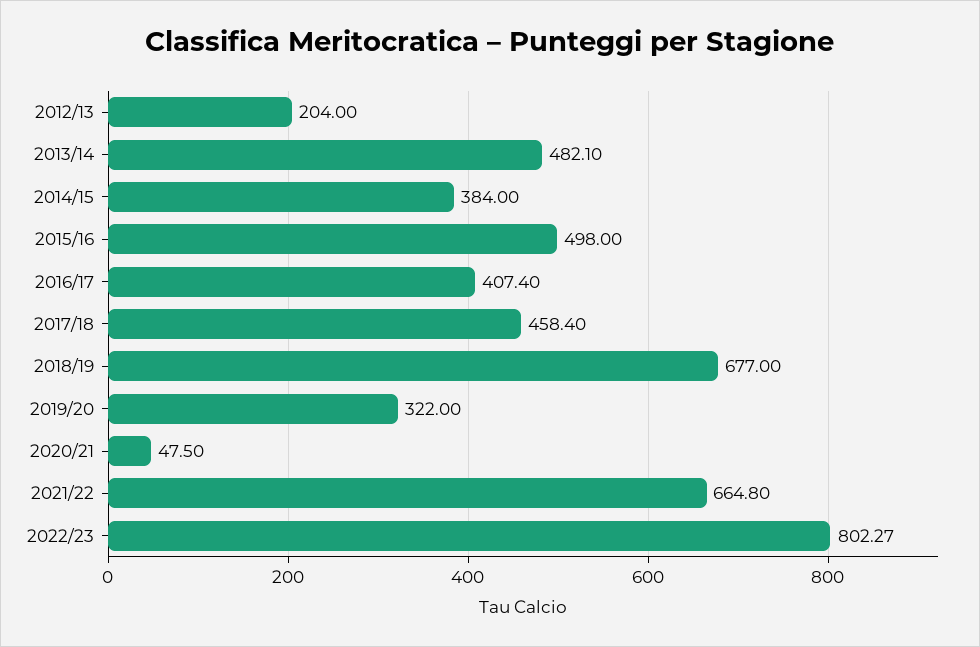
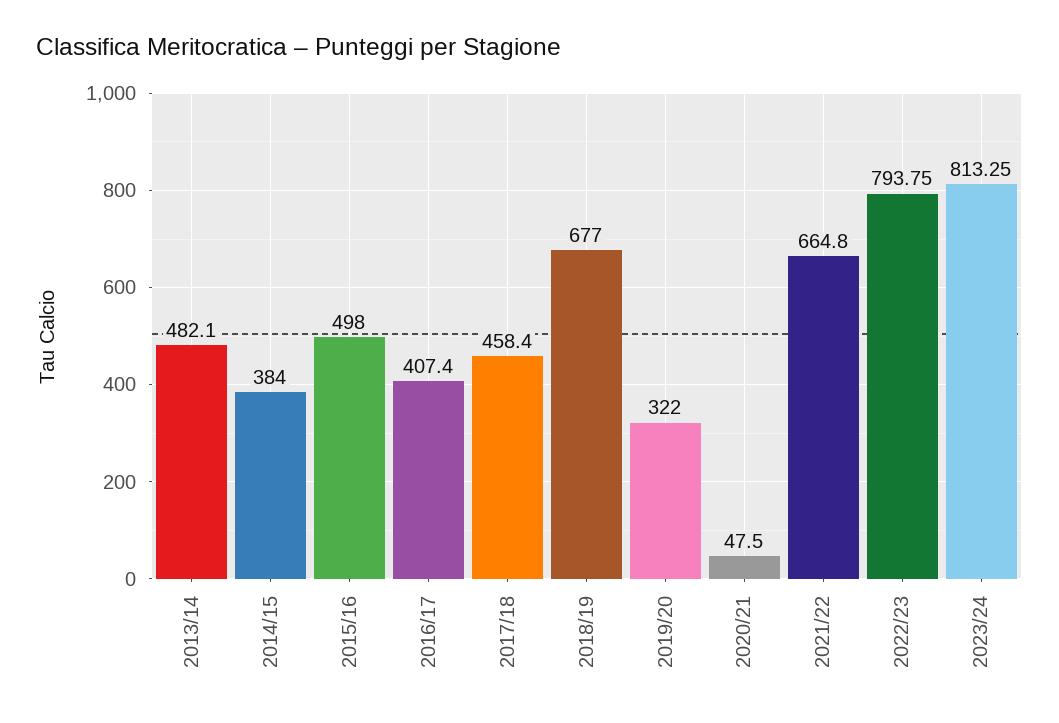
2012/13: 204 -> none
2022/23: 802.27 -> 793.75
2023/24: none -> 813.25

